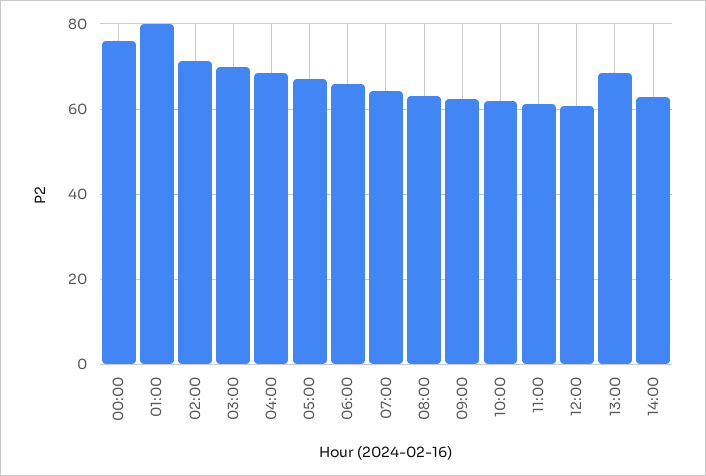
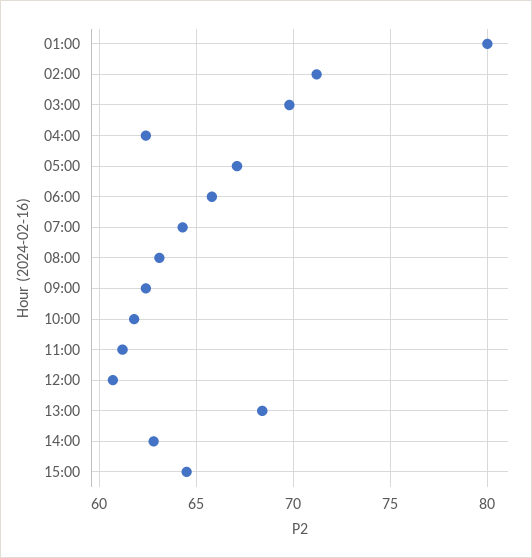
00:00: 76 -> none
04:00: 68 -> 62.5
15:00: none -> 64.5

